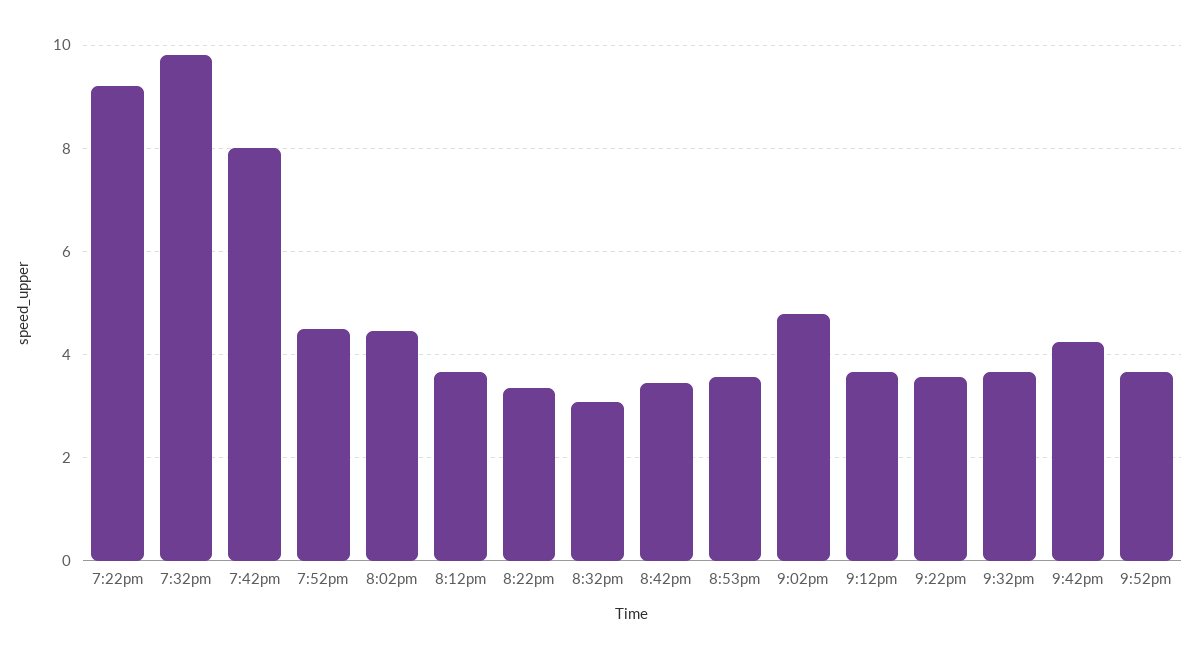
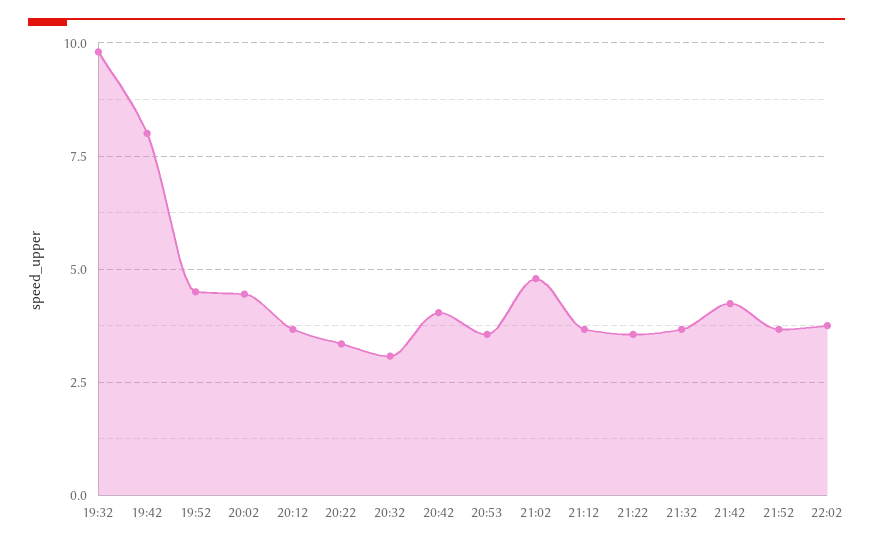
7:22pm: 9.2 -> none
8:42pm: 3.4 -> 4
22:02: none -> 3.75

